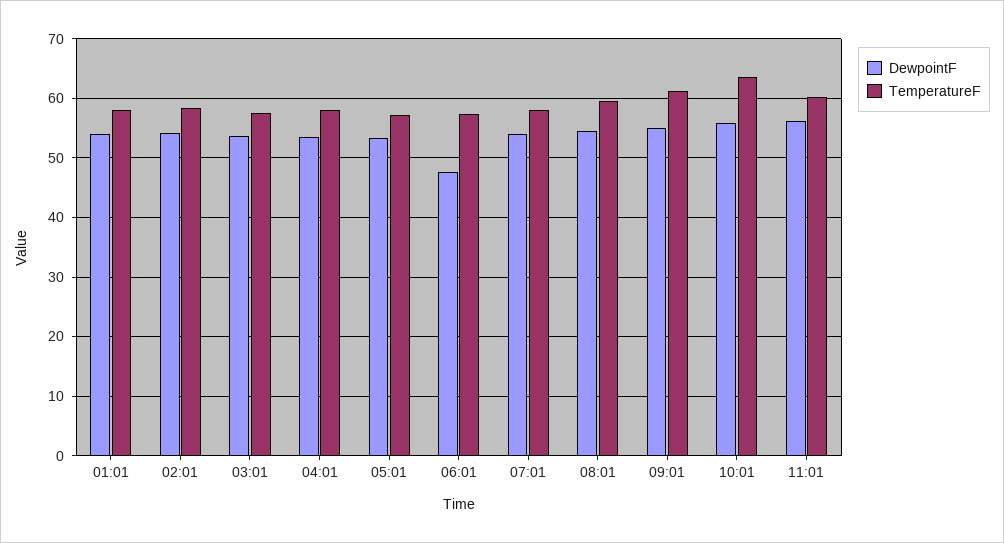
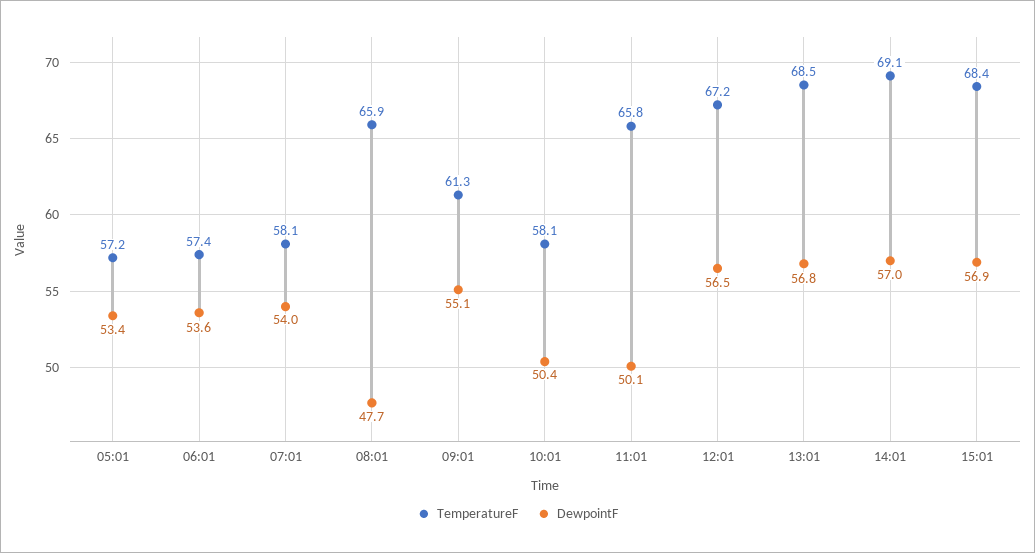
DewpointF, 01:01: 54 -> none
TemperatureF, 01:01: 58 -> none
DewpointF, 02:01: 54 -> none
TemperatureF, 02:01: 58 -> none
DewpointF, 03:01: 54 -> none
TemperatureF, 03:01: 58 -> none
DewpointF, 04:01: 54 -> none
TemperatureF, 04:01: 58 -> none
DewpointF, 06:01: 48 -> 53.6
DewpointF, 08:01: 54 -> 47.7
TemperatureF, 08:01: 60 -> 65.9
DewpointF, 10:01: 56 -> 50.4
TemperatureF, 10:01: 64 -> 58.1
DewpointF, 11:01: 56 -> 50.1
TemperatureF, 11:01: 60 -> 65.8
TemperatureF, 12:01: none -> 67.2
DewpointF, 12:01: none -> 56.5
TemperatureF, 13:01: none -> 68.5
DewpointF, 13:01: none -> 56.8
TemperatureF, 14:01: none -> 69.1
DewpointF, 14:01: none -> 57
TemperatureF, 15:01: none -> 68.4
DewpointF, 15:01: none -> 56.9

